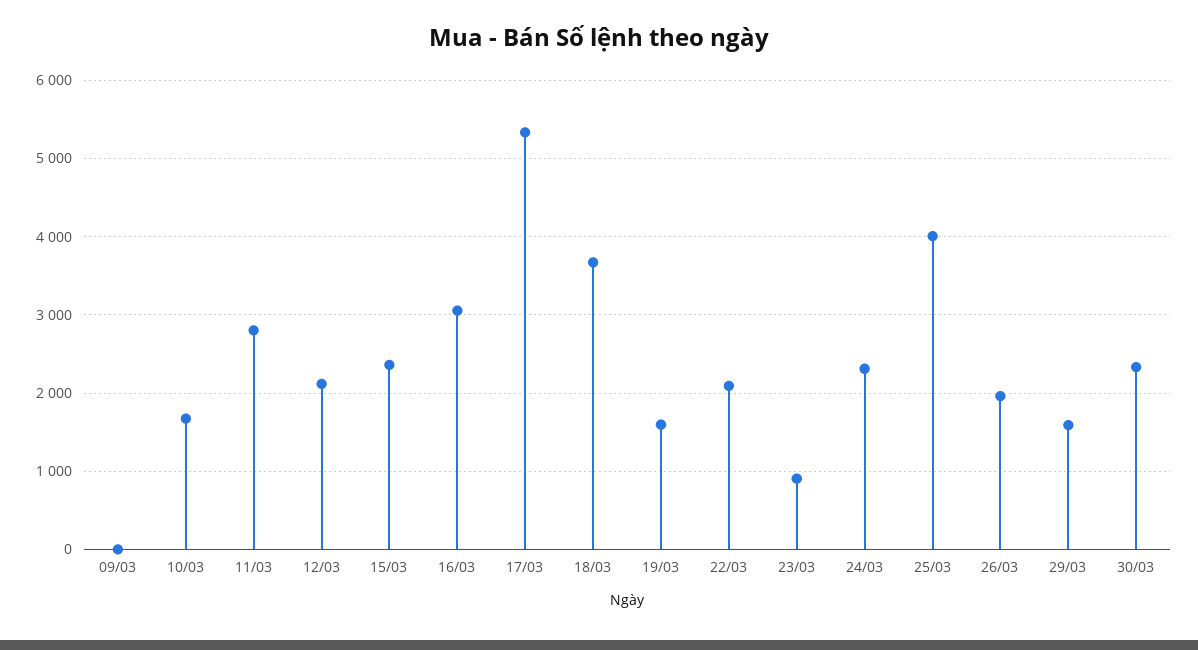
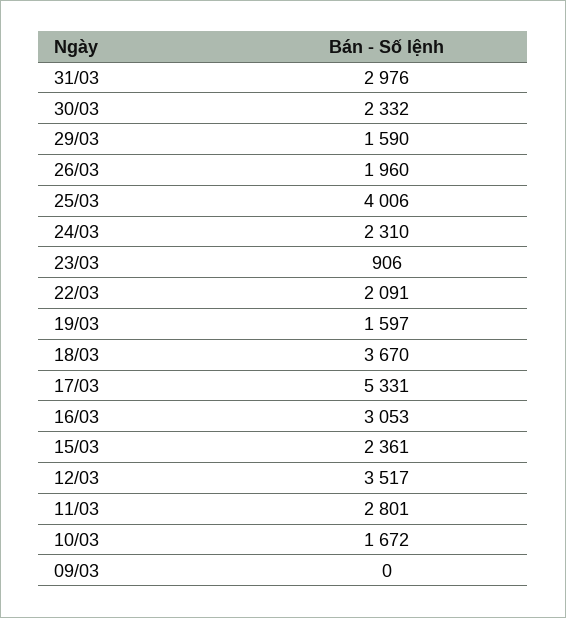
12/03: 2100 -> 3517
31/03: none -> 2976

